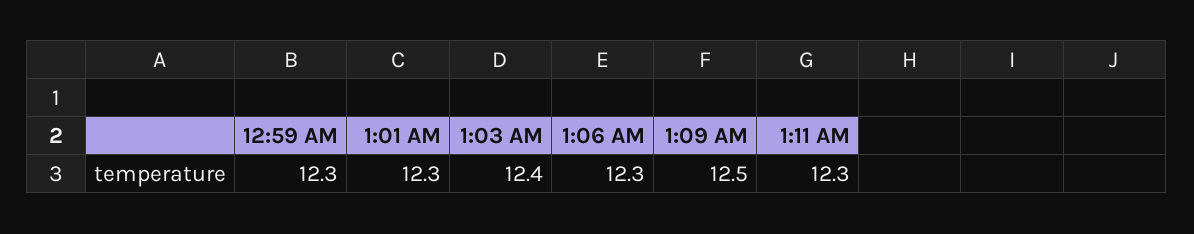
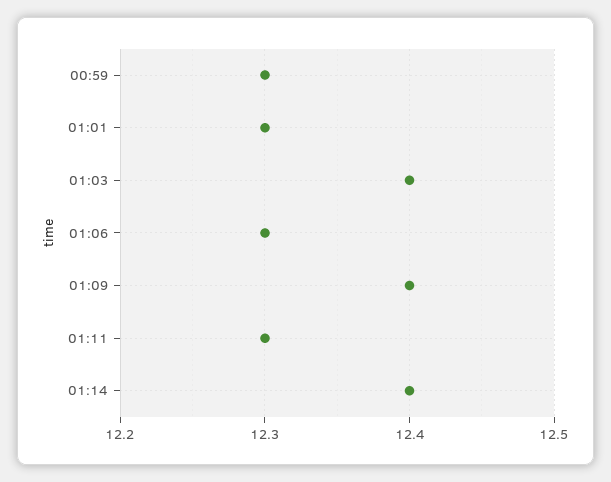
1:09 AM: 12.5 -> 12.4
01:14: none -> 12.4

